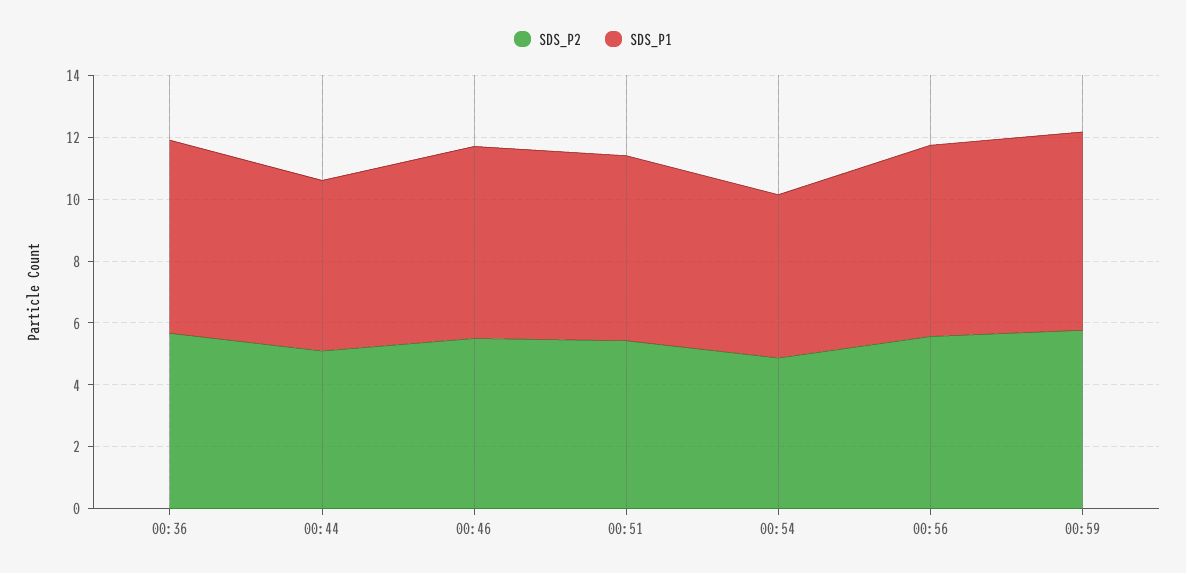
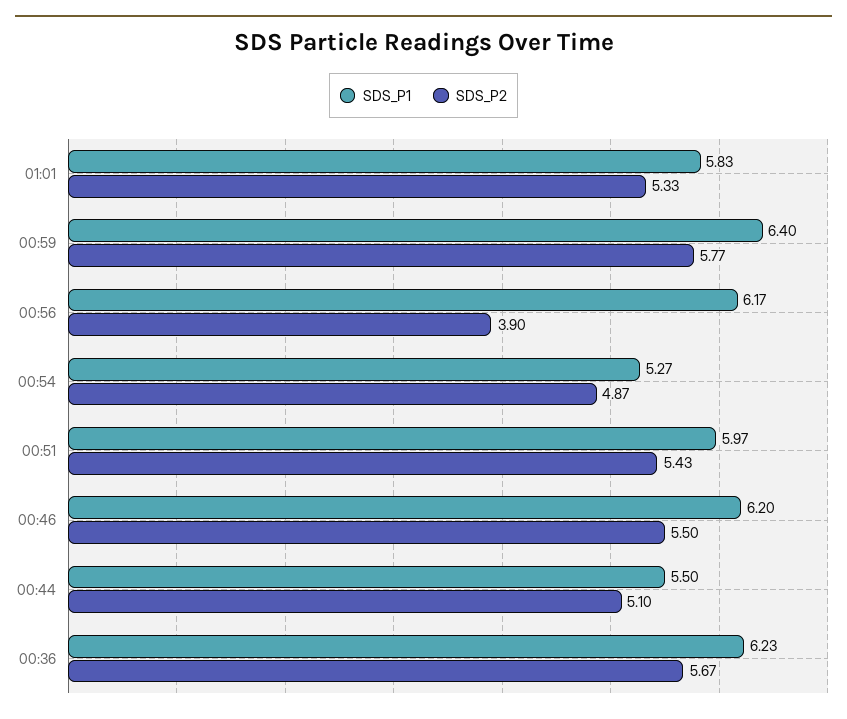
SDS_P2, 00:56: 5.5 -> 3.9
SDS_P1, 01:01: none -> 5.83
SDS_P2, 01:01: none -> 5.33

